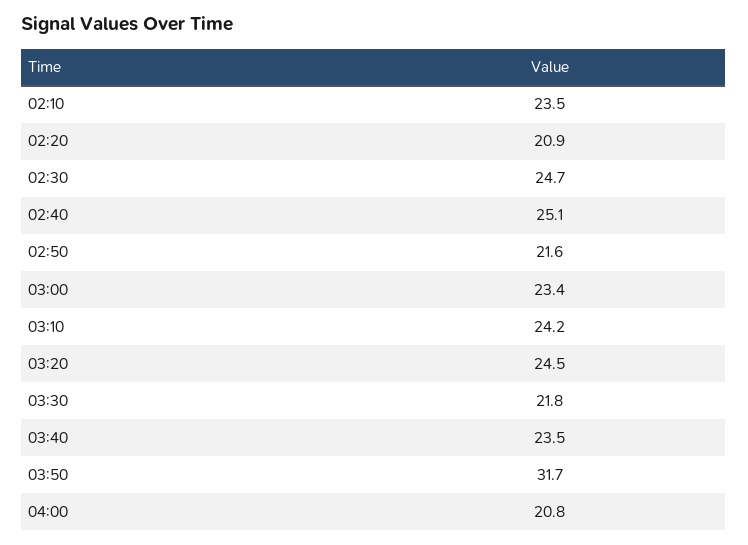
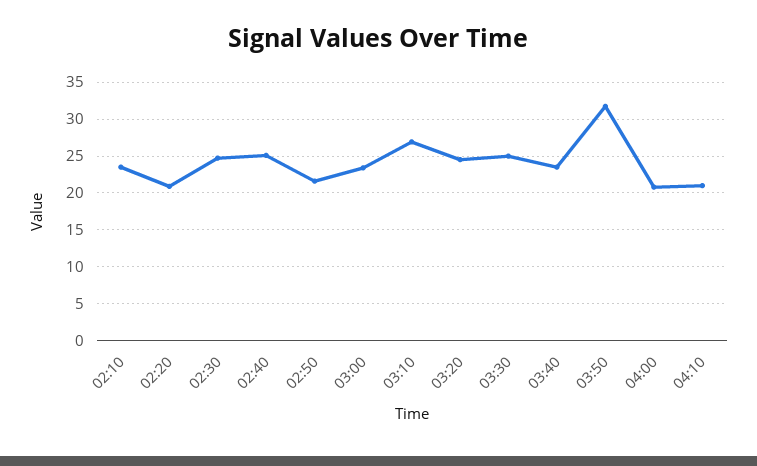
03:10: 24.2 -> 27
03:30: 21.8 -> 25
04:10: none -> 21

